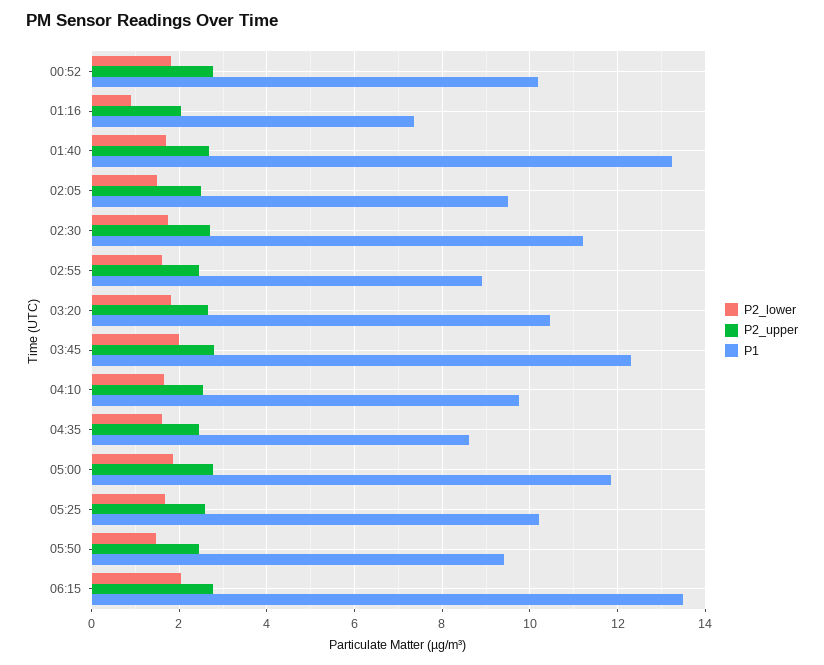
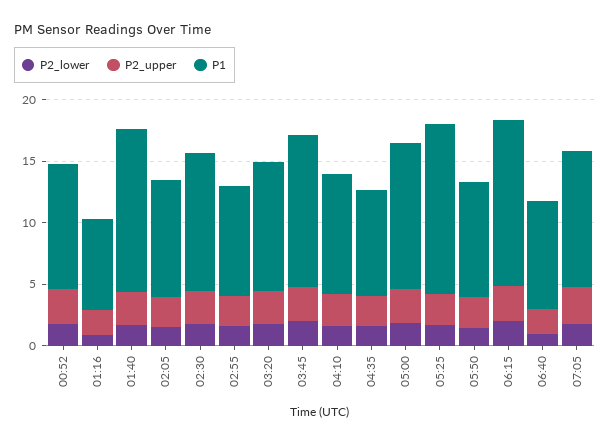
P1, 05:25: 10.2 -> 14
P2_lower, 06:40: none -> 1
P2_upper, 06:40: none -> 2
P1, 06:40: none -> 9
P2_lower, 07:05: none -> 2
P2_upper, 07:05: none -> 3
P1, 07:05: none -> 11

